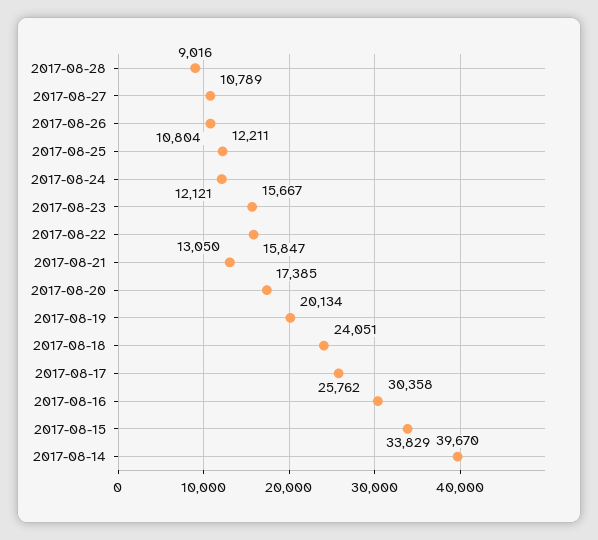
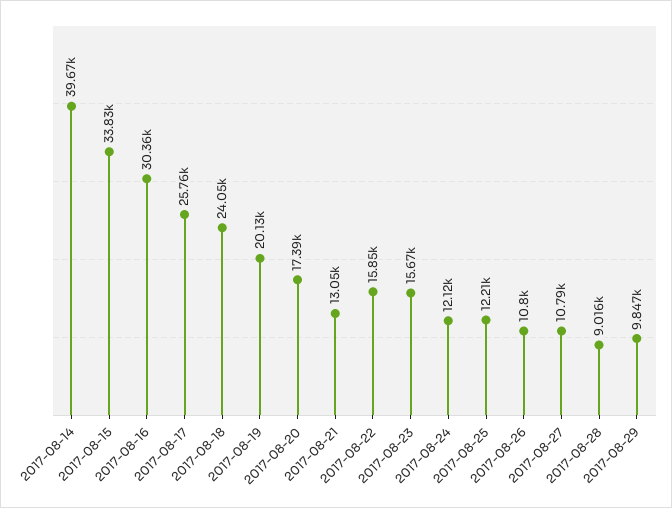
2017-08-29: none -> 9847

